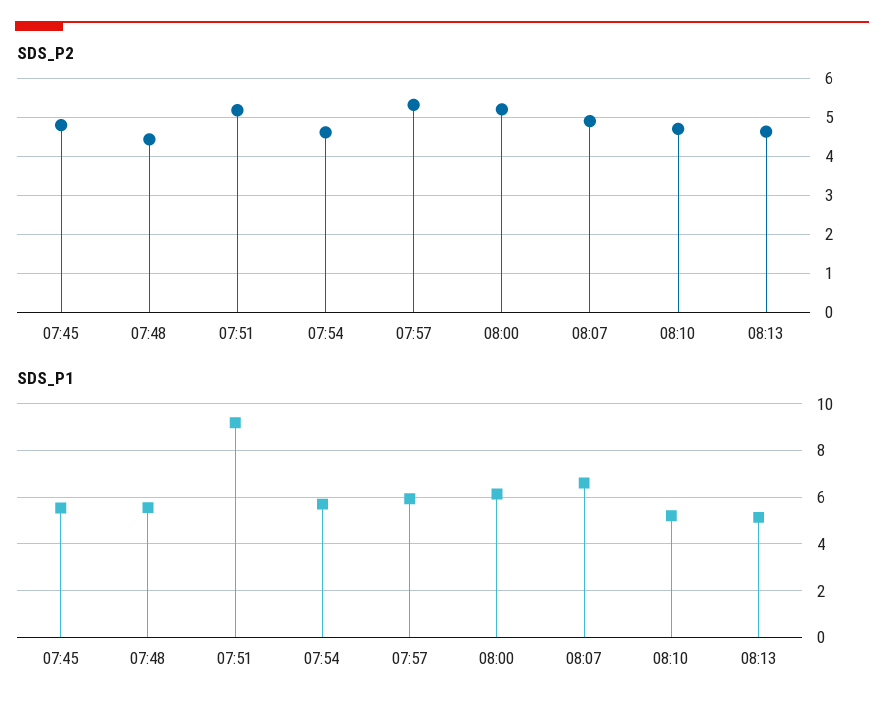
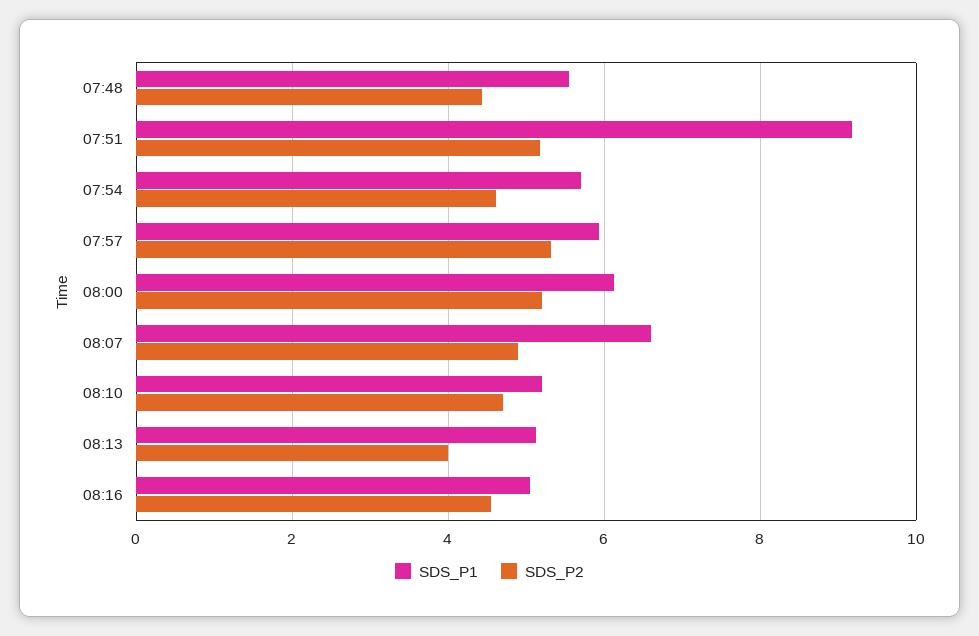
SDS_P2, 07:45: 4.8 -> none
SDS_P2, 08:13: 4.6 -> 4
SDS_P1, 07:45: 5.5 -> none
SDS_P1, 08:16: none -> 5
SDS_P2, 08:16: none -> 4.6

